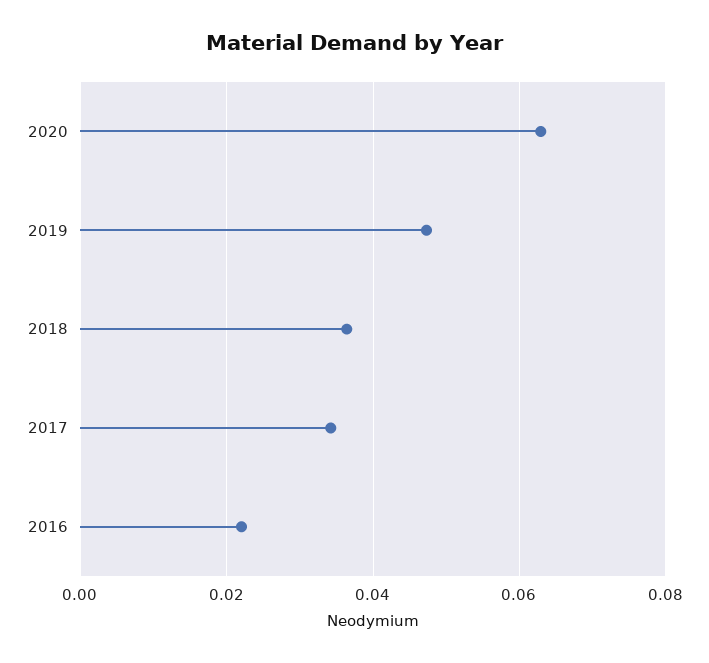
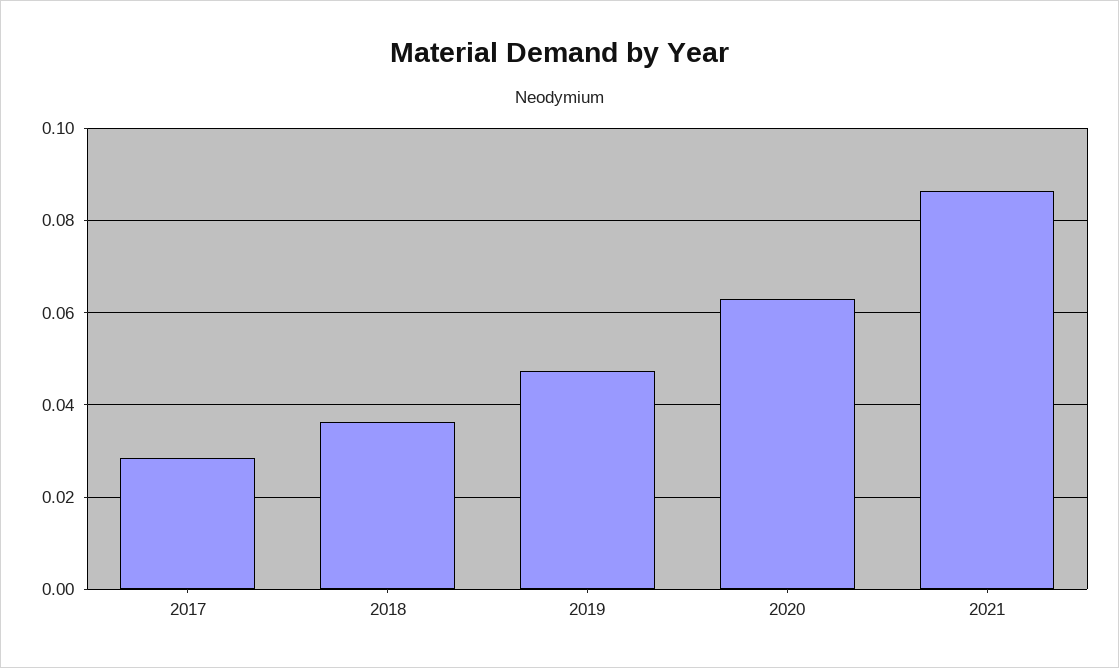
2017: 0.034 -> 0.028
2016: 0.022 -> none
2021: none -> 0.086

